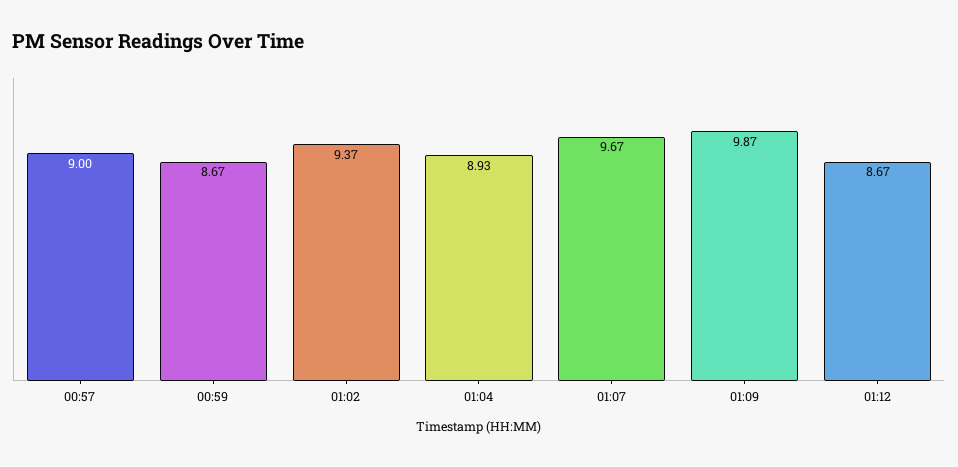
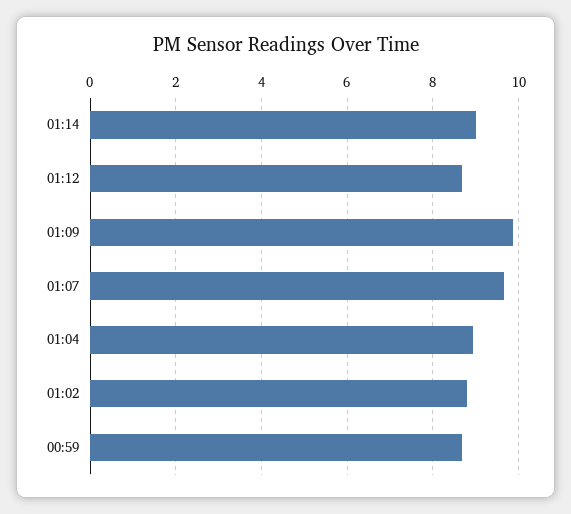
00:57: 9 -> none
01:02: 9.37 -> 8.8
01:14: none -> 9

